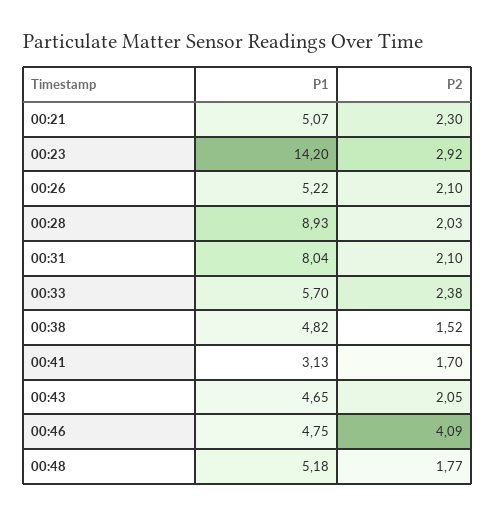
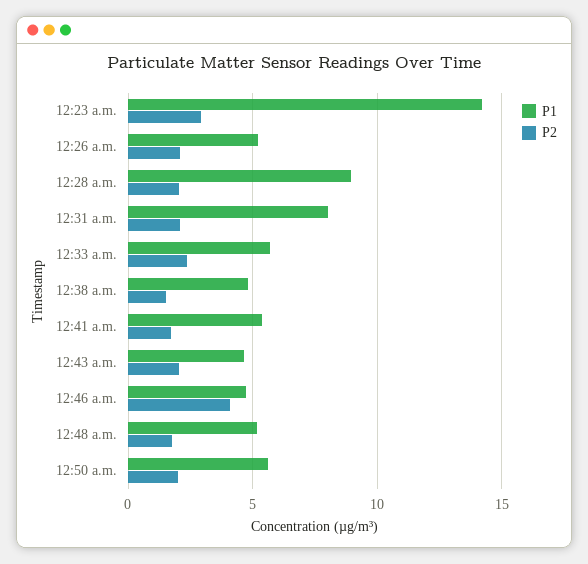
P1, 00:21: 5.07 -> none
P2, 00:21: 2.3 -> none
P1, 00:41: 3.13 -> 5.5
P1, 12:50 a.m.: none -> 5.5
P2, 12:50 a.m.: none -> 2

